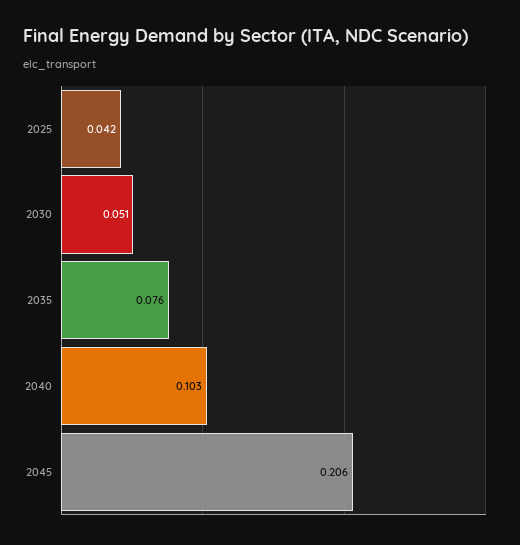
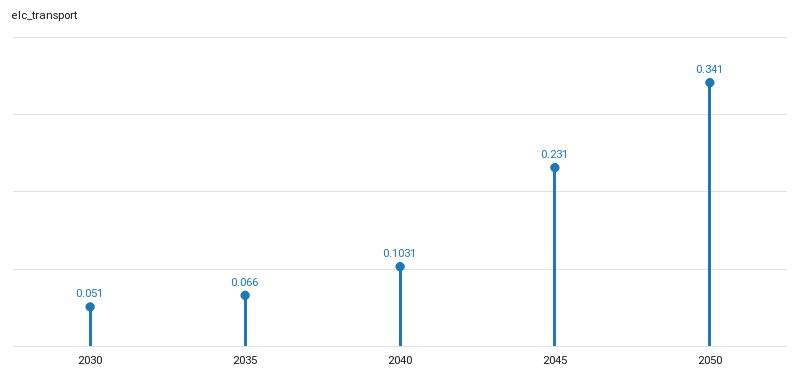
2025: 0.042 -> none
2035: 0.076 -> 0.066
2045: 0.206 -> 0.231
2050: none -> 0.341

